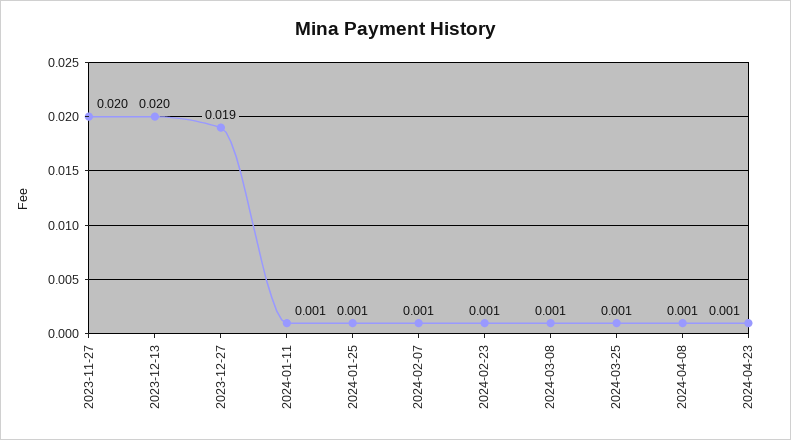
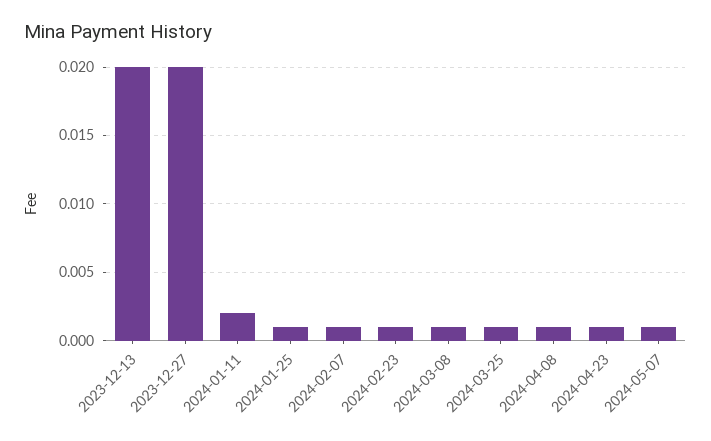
2023-11-27: 0.02 -> none
2023-12-27: 0.019 -> 0.02
2024-01-11: 0.001 -> 0.002
2024-05-07: none -> 0.001

